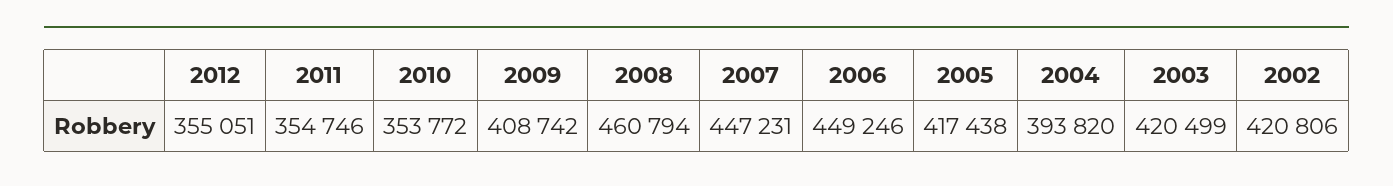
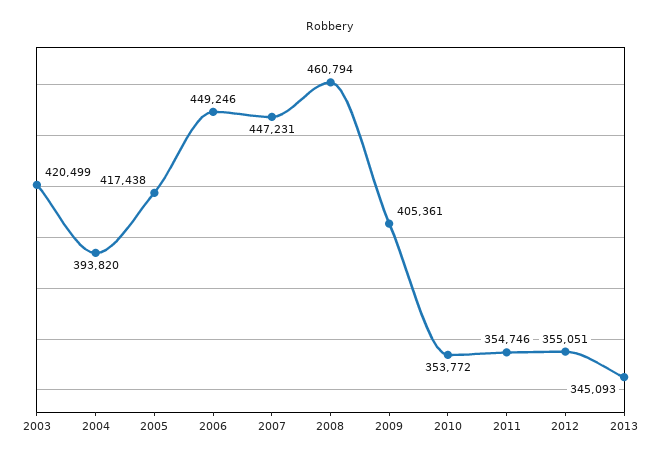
2009: 408742 -> 405361
2002: 420806 -> none
2013: none -> 345093

